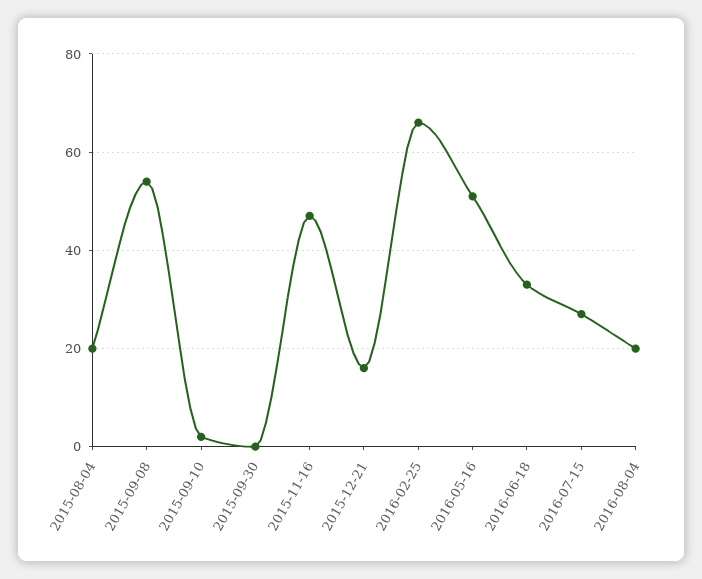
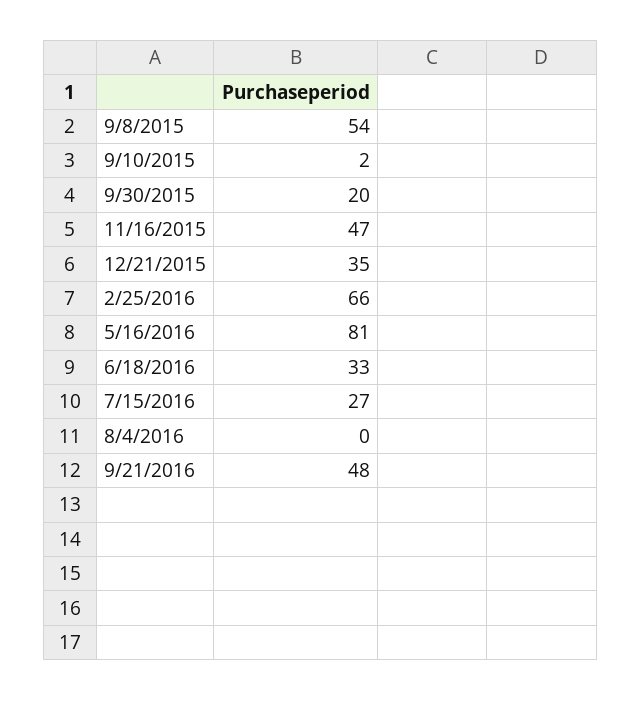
2015-08-04: 20 -> none
2015-09-30: 0 -> 20
2015-12-21: 15 -> 35
2016-05-16: 50 -> 81
2016-08-04: 20 -> 0
9/21/2016: none -> 48

